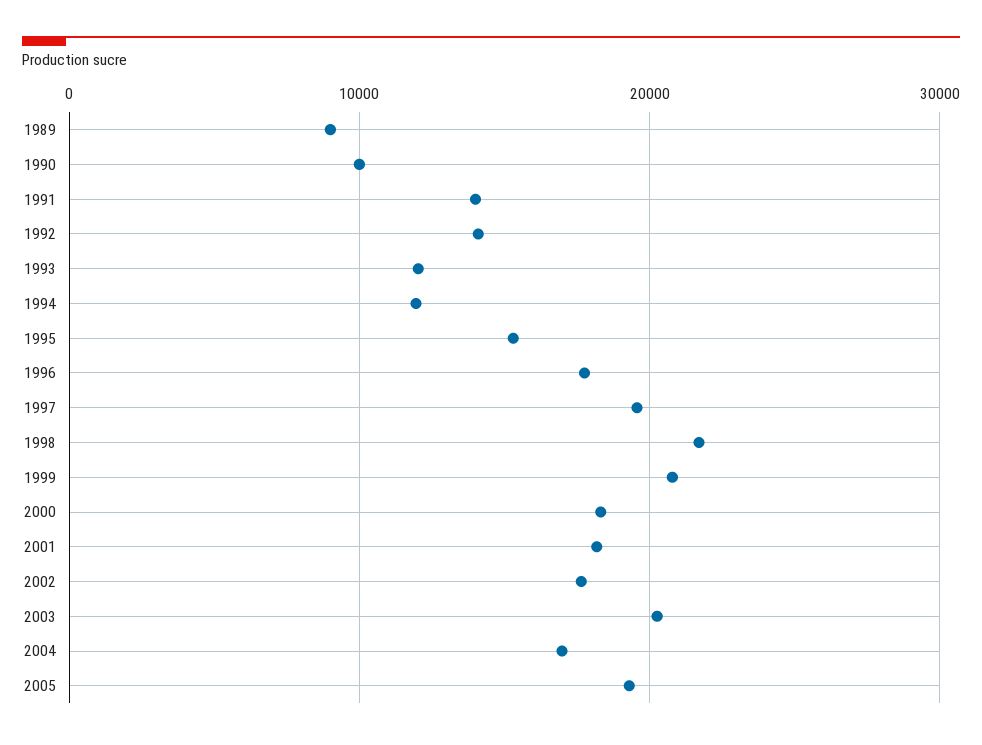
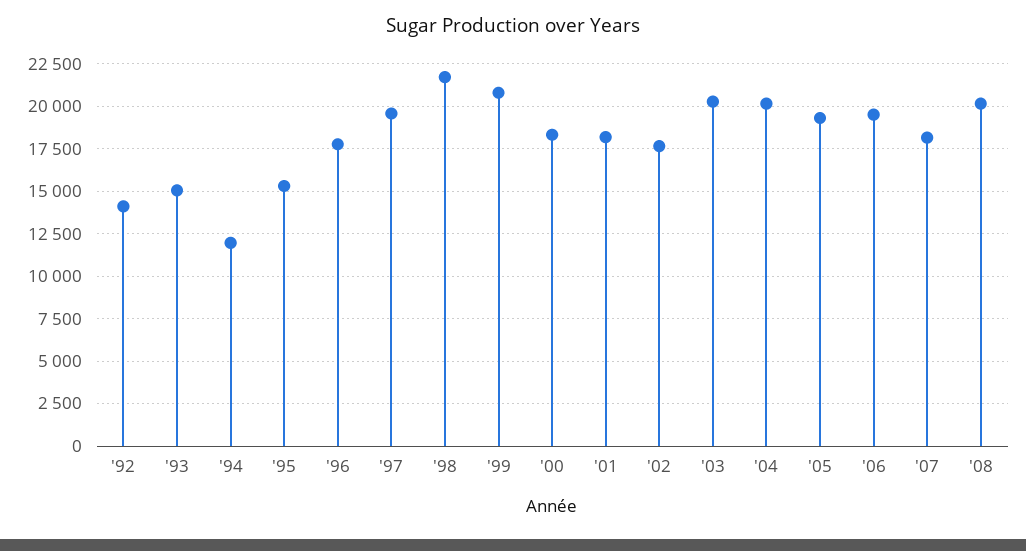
1989: 9000 -> none
1990: 10000 -> none
1991: 14000 -> none
1993: 12000 -> 15000
2004: 17000 -> 20000
'06: none -> 19500
'07: none -> 18000
'08: none -> 20000

